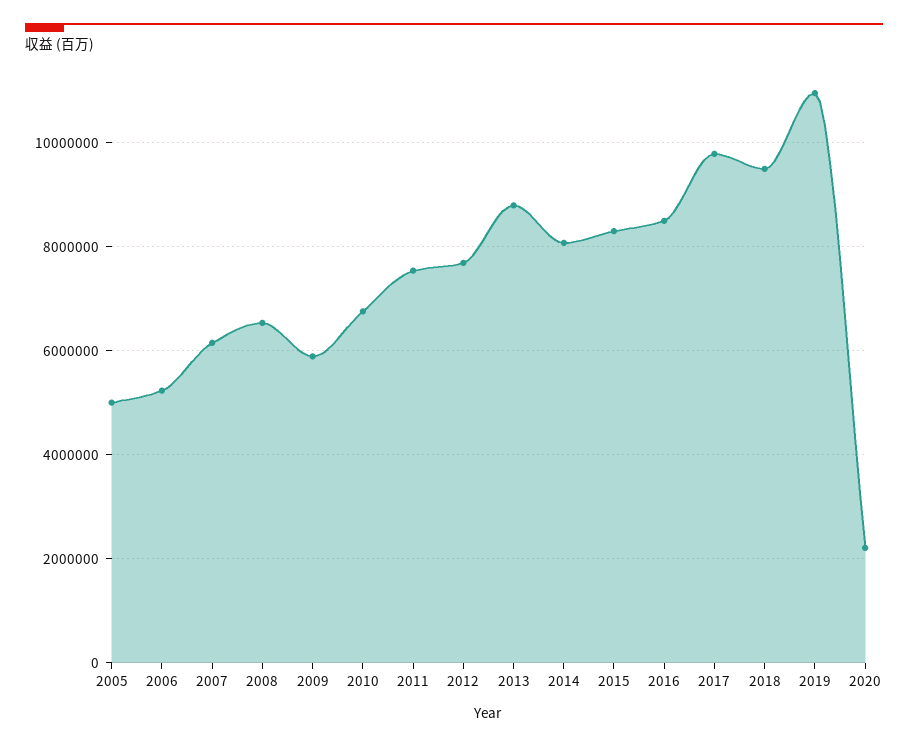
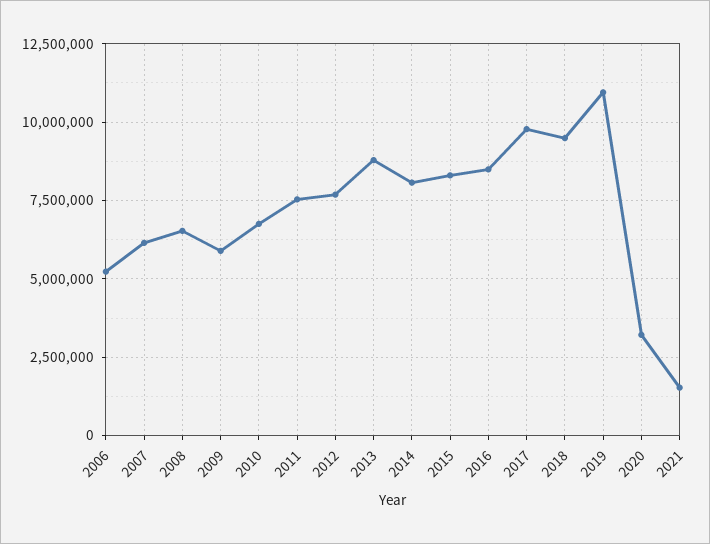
2005: 5000000 -> none
2020: 2200000 -> 3250000
2021: none -> 1500000

